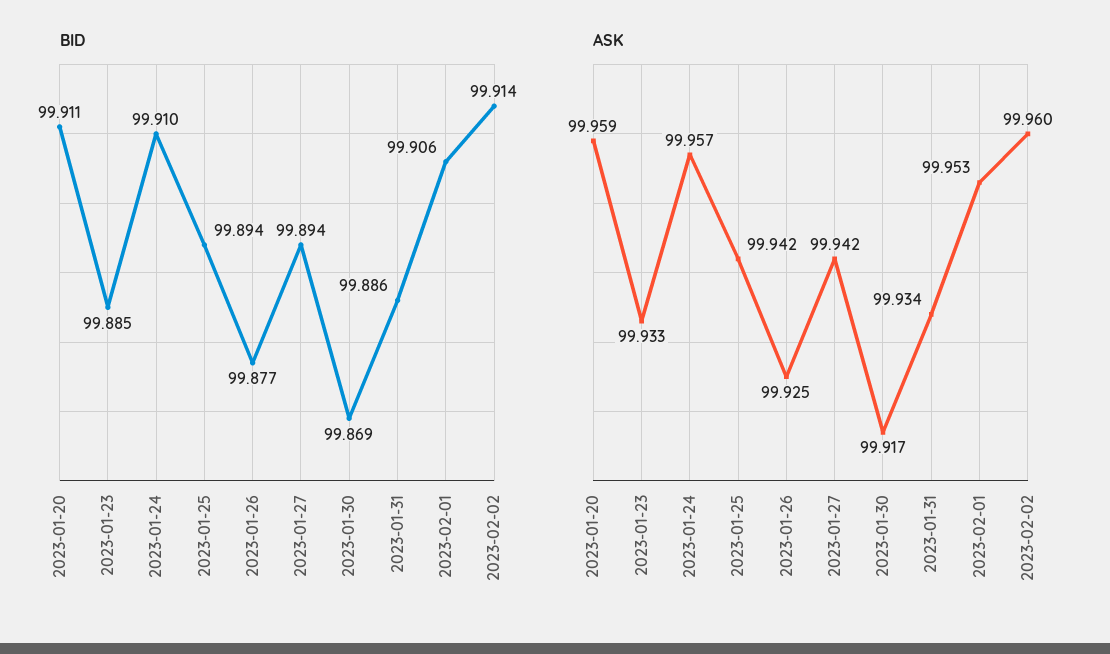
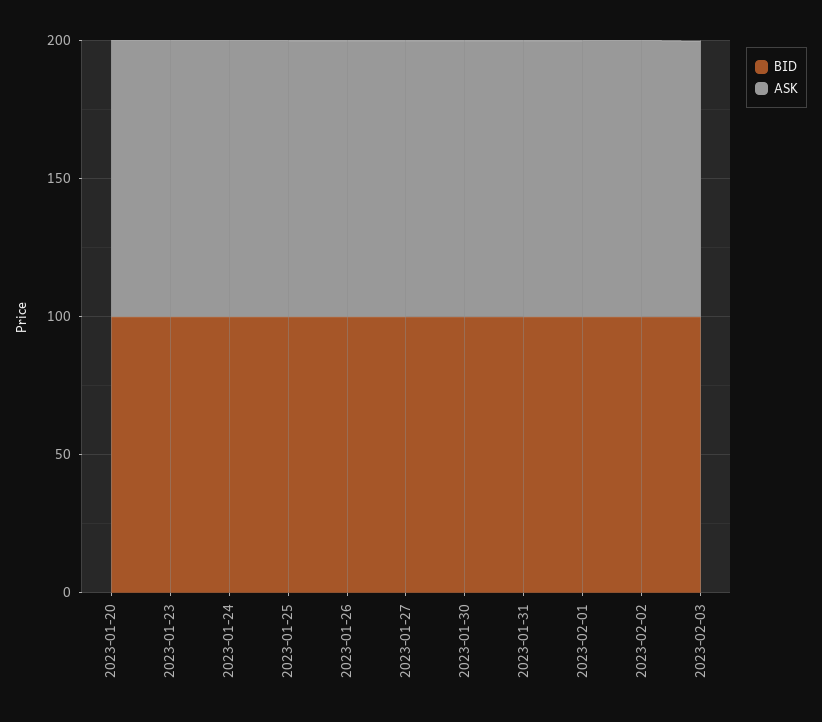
BID, 2023-02-03: none -> 100
ASK, 2023-02-03: none -> 100

